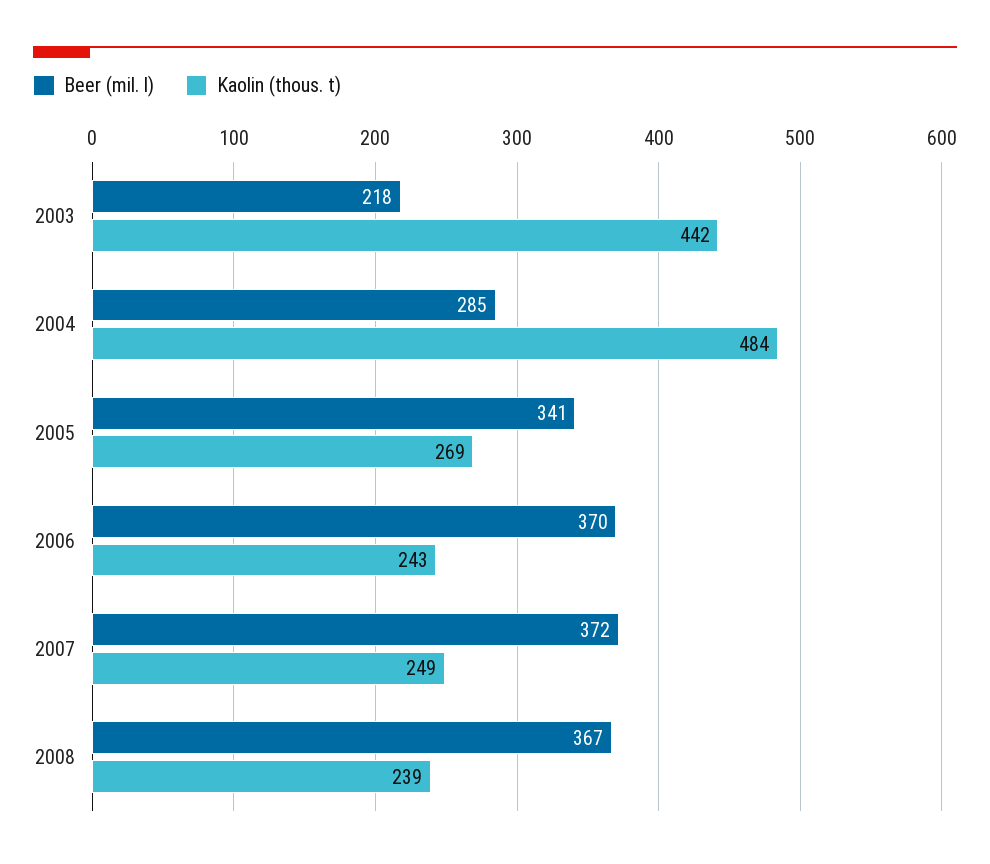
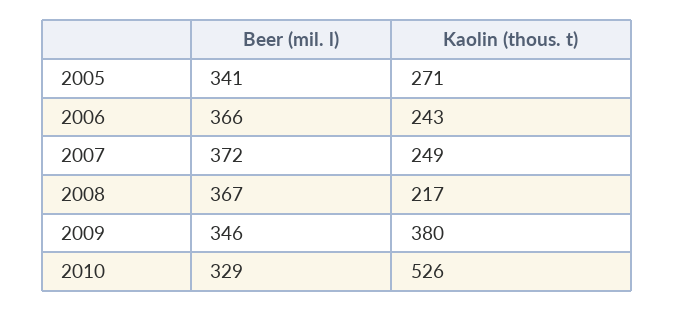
Beer (mil. l), 2003: 218 -> none
Kaolin (thous. t), 2003: 442 -> none
Beer (mil. l), 2004: 285 -> none
Kaolin (thous. t), 2004: 484 -> none
Kaolin (thous. t), 2005: 269 -> 271
Beer (mil. l), 2006: 370 -> 366
Kaolin (thous. t), 2008: 239 -> 217
Beer (mil. l), 2009: none -> 346
Kaolin (thous. t), 2009: none -> 380
Beer (mil. l), 2010: none -> 329
Kaolin (thous. t), 2010: none -> 526

